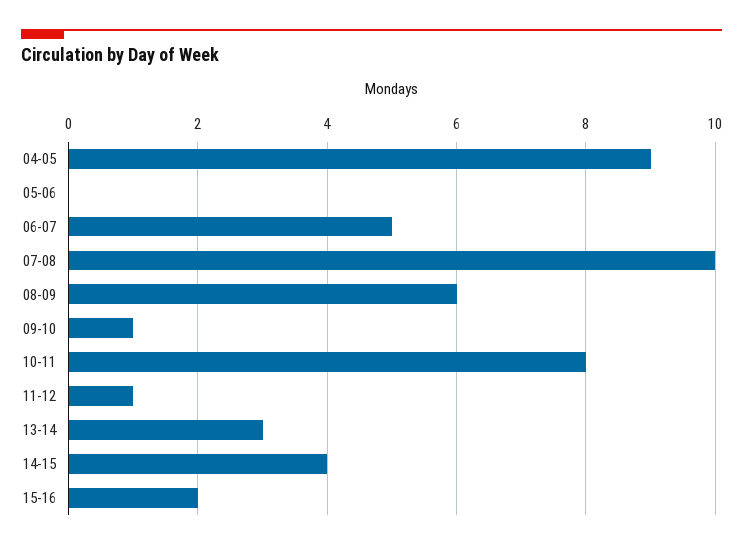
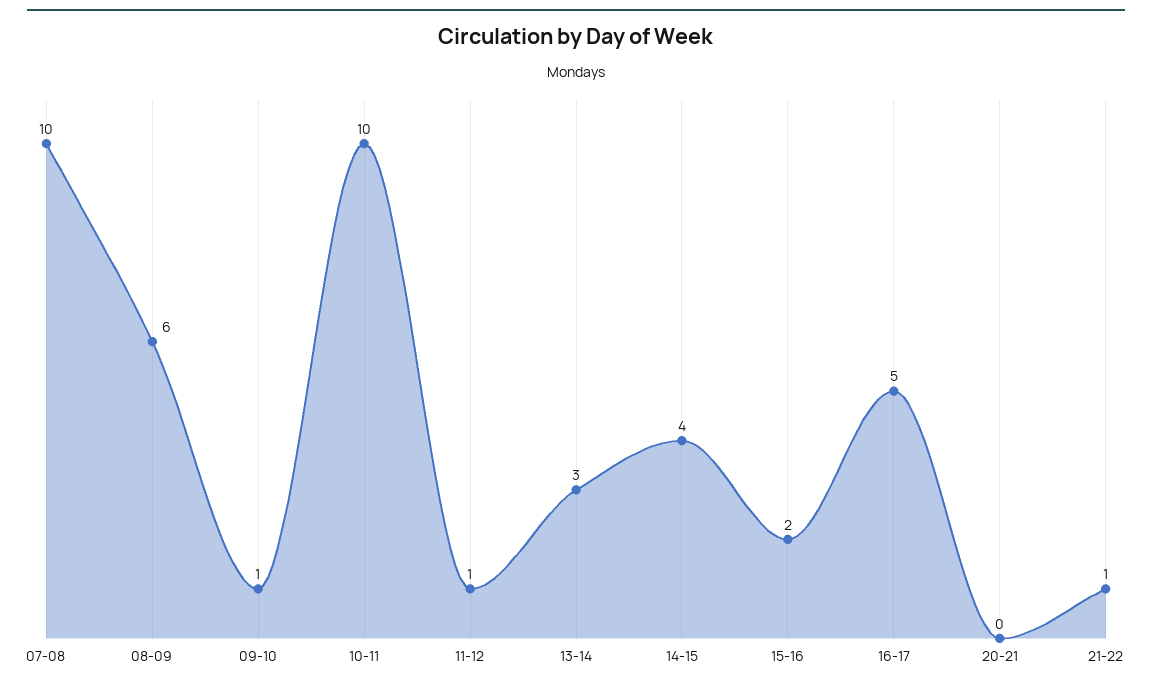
04-05: 9 -> none
05-06: 0 -> none
06-07: 5 -> none
10-11: 8 -> 10
16-17: none -> 5
20-21: none -> 0
21-22: none -> 1

